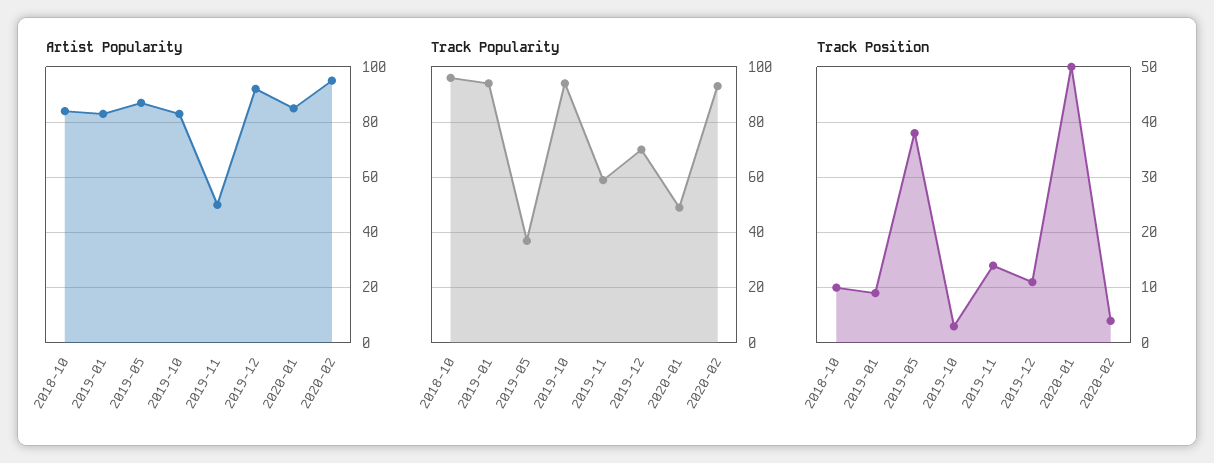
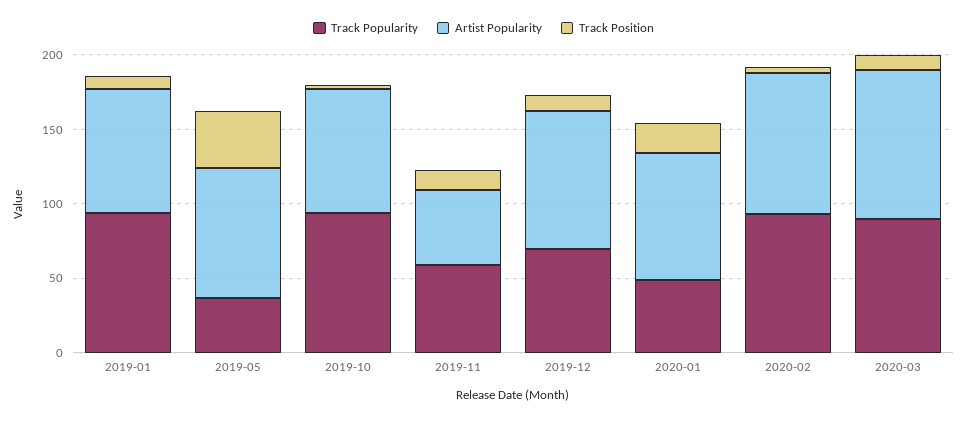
Artist Popularity, 2018-10: 85 -> none
Track Popularity, 2018-10: 95 -> none
Track Position, 2018-10: 10 -> none
Track Position, 2020-01: 50 -> 20
Track Popularity, 2020-03: none -> 90
Artist Popularity, 2020-03: none -> 100
Track Position, 2020-03: none -> 10

